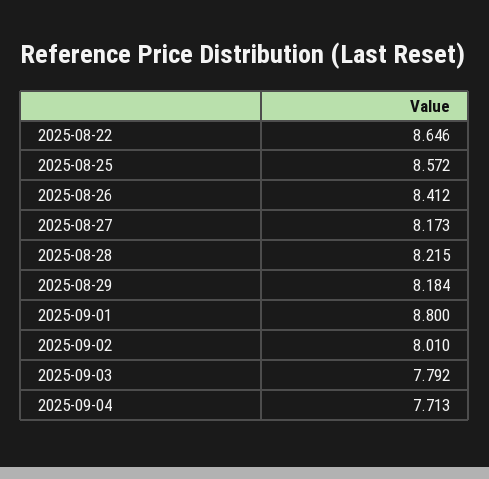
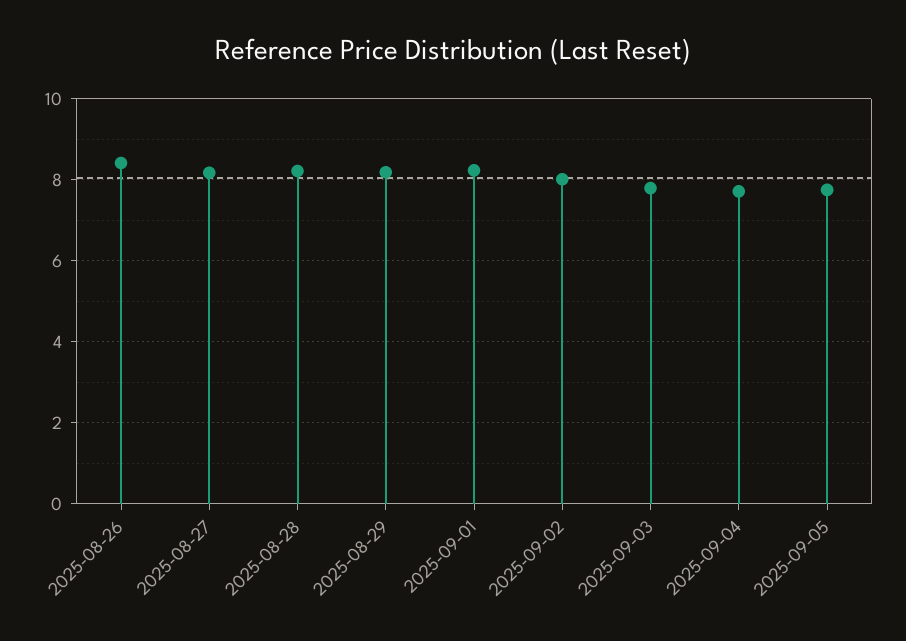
2025-08-22: 8.646 -> none
2025-08-25: 8.572 -> none
2025-09-01: 8.8 -> 8.2
2025-09-05: none -> 7.8

